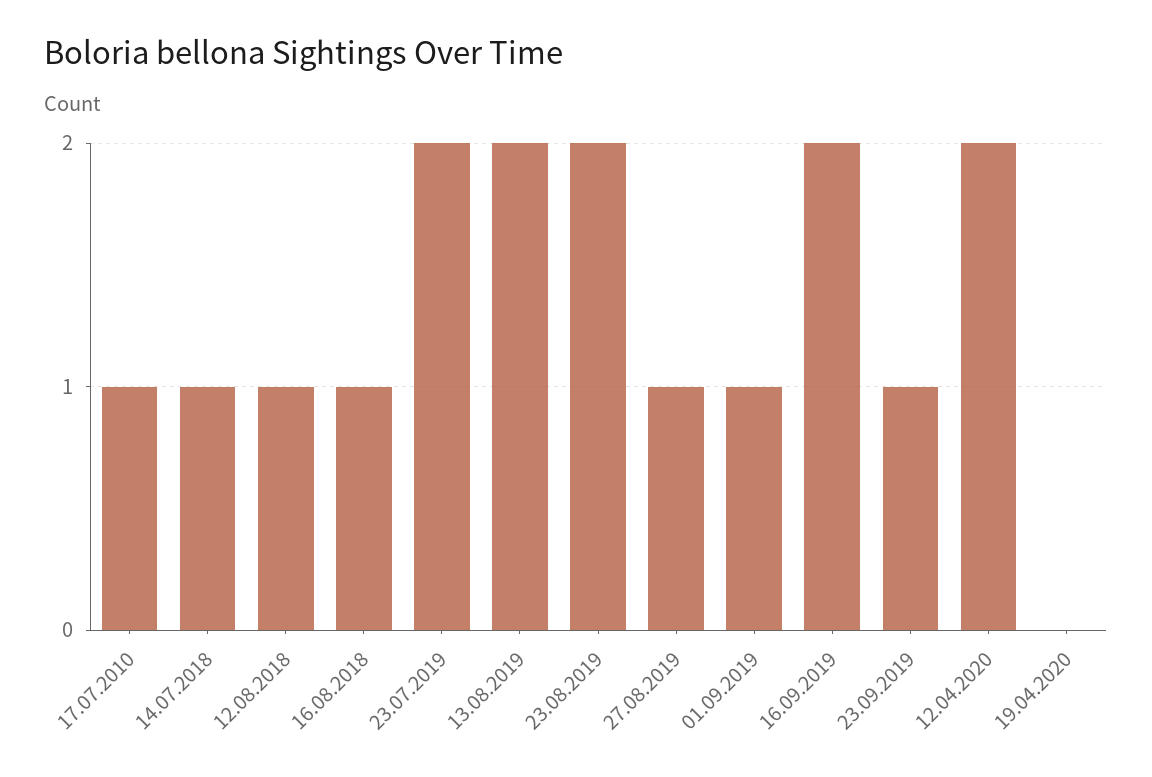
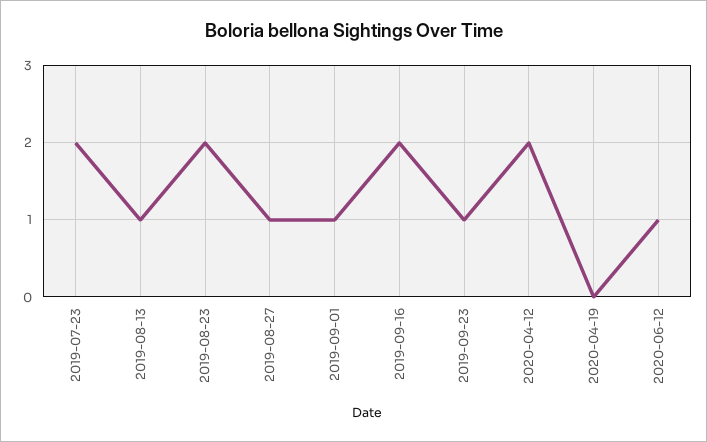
17.07.2010: 1 -> none
14.07.2018: 1 -> none
12.08.2018: 1 -> none
16.08.2018: 1 -> none
13.08.2019: 2 -> 1
2020-06-12: none -> 1

